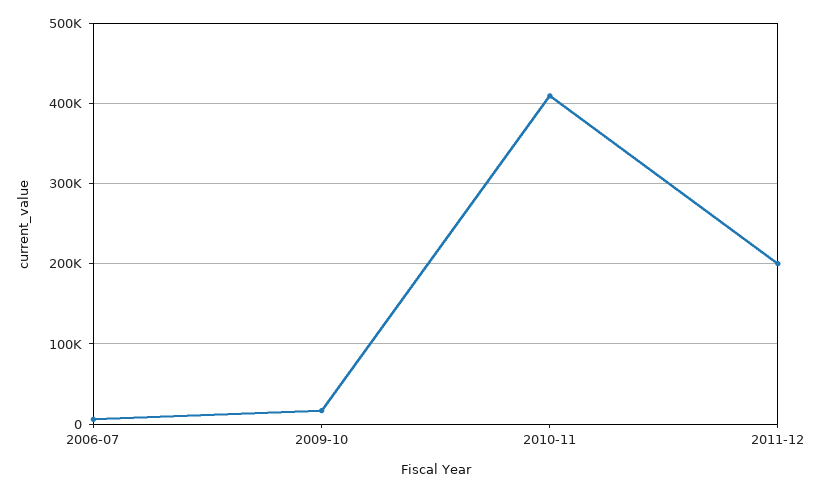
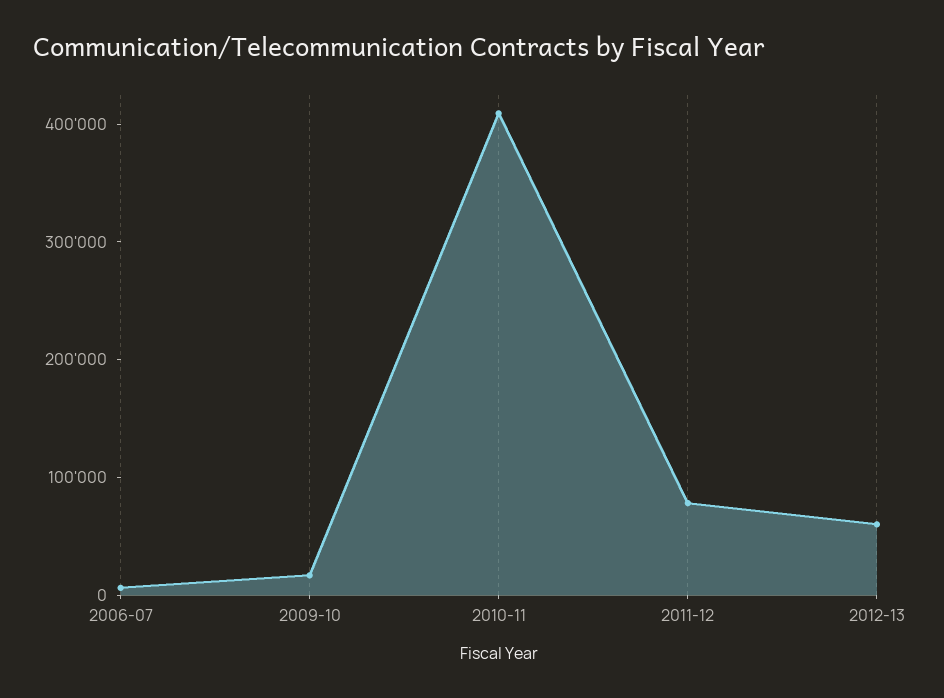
2011-12: 200000 -> 80000
2012-13: none -> 60000

